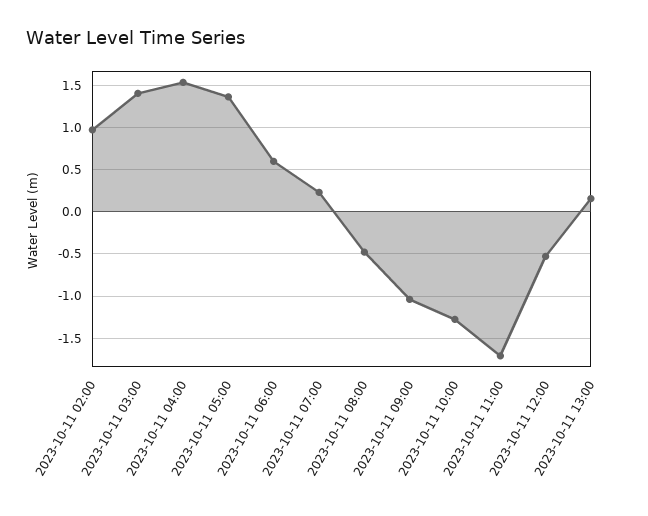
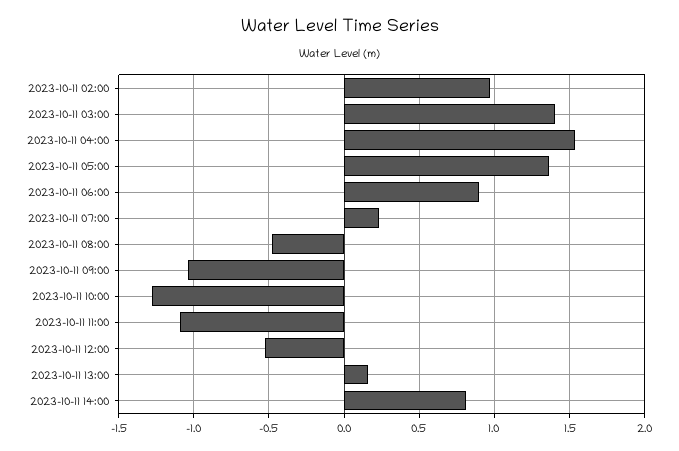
2023-10-11 06:00: 0.6 -> 0.9
2023-10-11 11:00: -1.7 -> -1.1
2023-10-11 14:00: none -> 0.8

